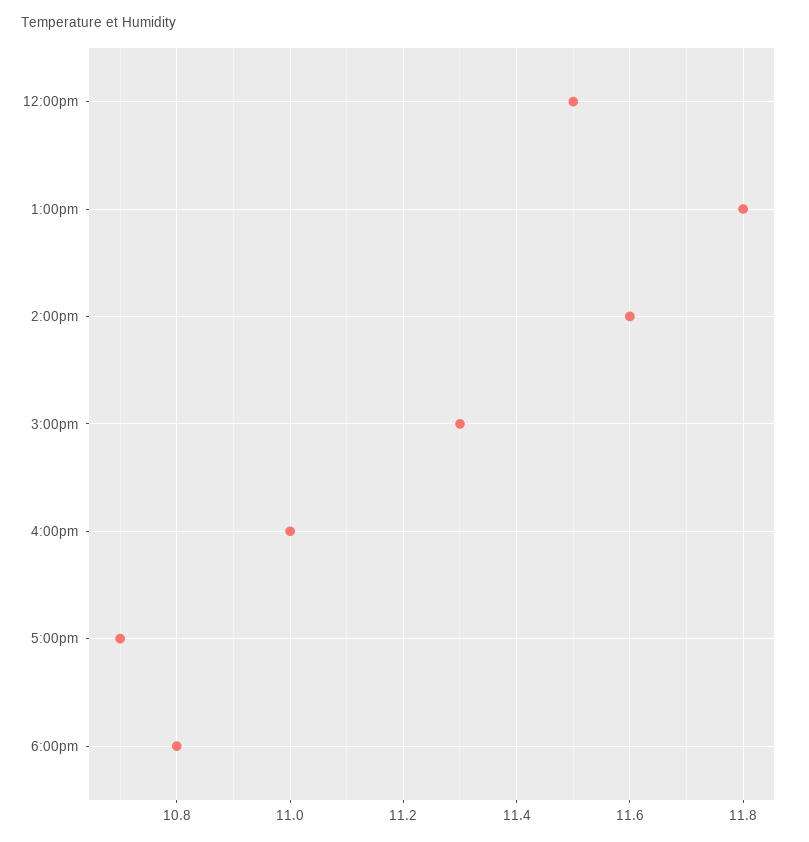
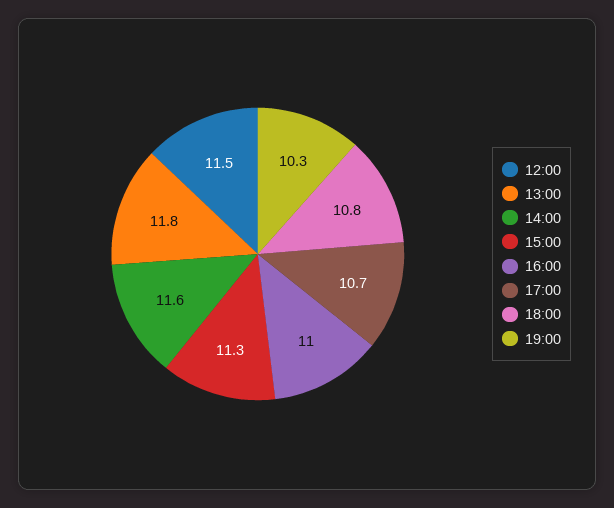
19:00: none -> 10.3

